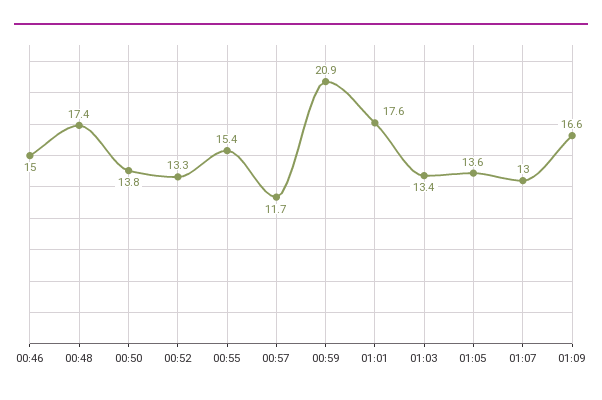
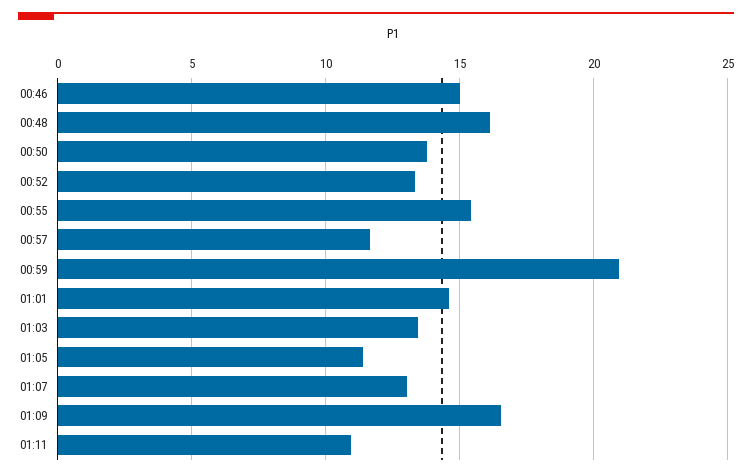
00:48: 17.4 -> 16
01:01: 17.6 -> 14.5
01:05: 13.6 -> 11.5
01:11: none -> 11

